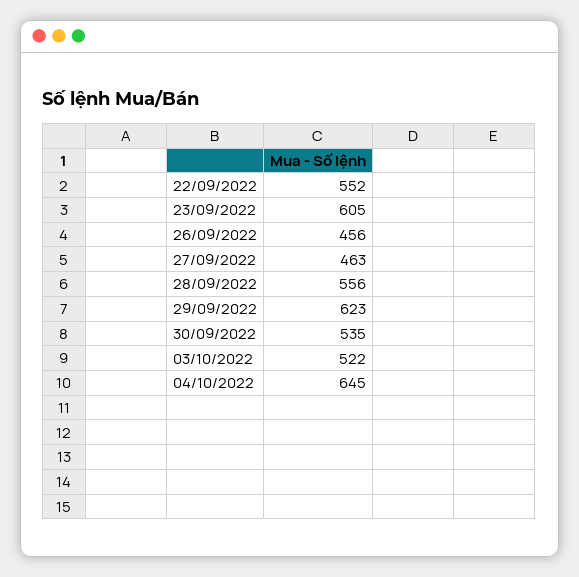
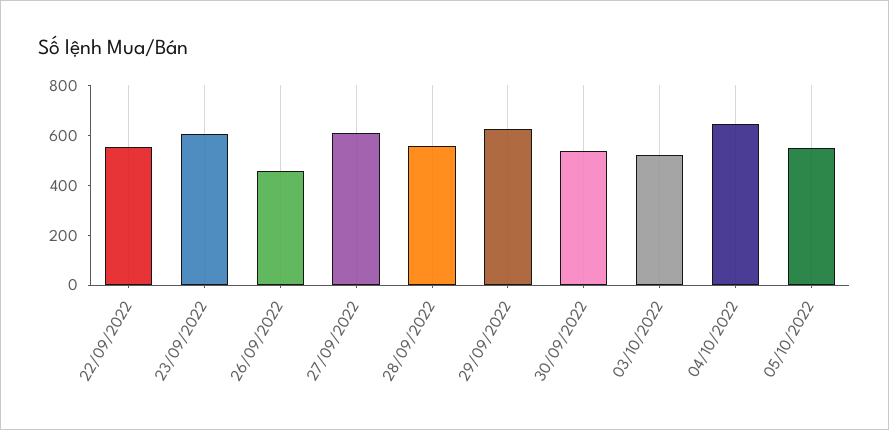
27/09/2022: 463 -> 600
05/10/2022: none -> 550

